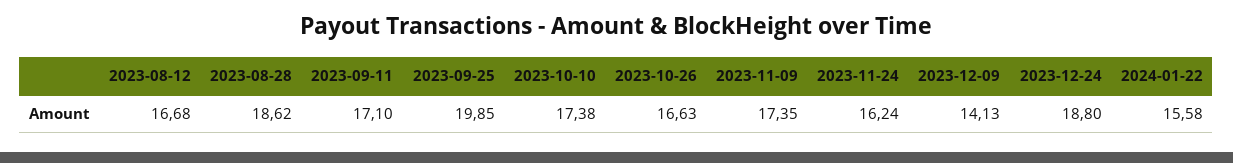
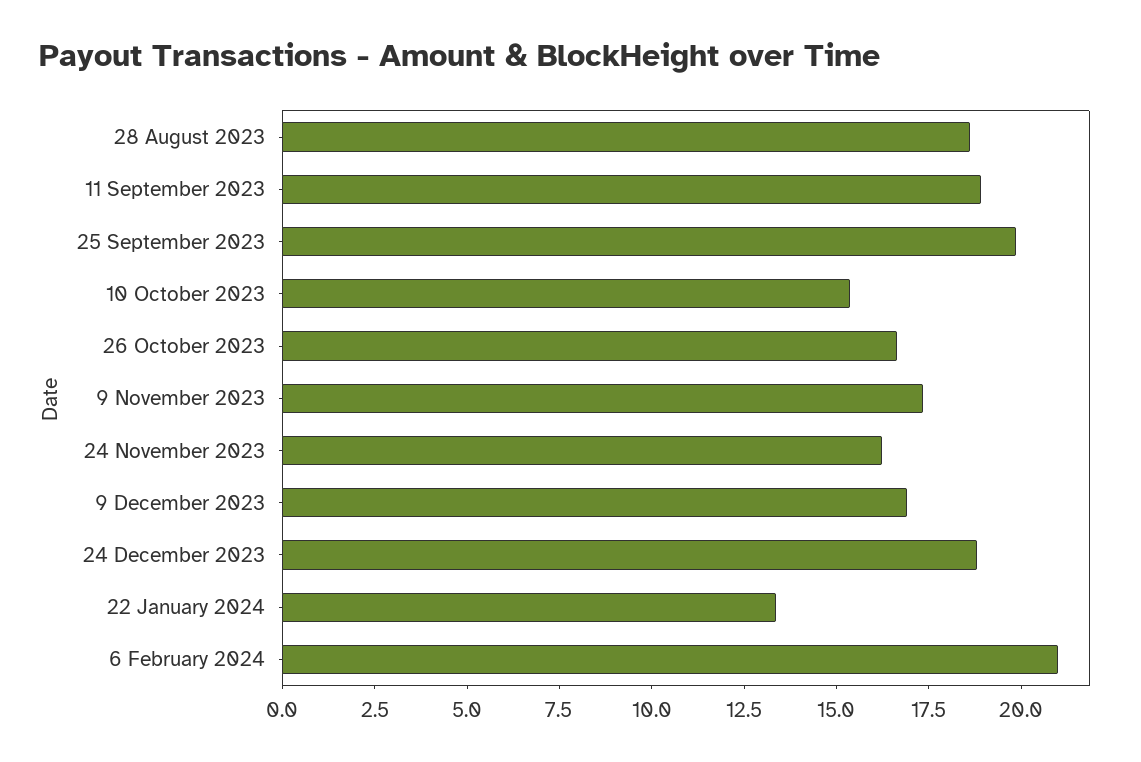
2023-08-12: 16.68 -> none
2023-09-11: 17.1 -> 19
2023-10-10: 17.38 -> 15.5
2023-12-09: 14.13 -> 17
2024-01-22: 15.58 -> 13.5
6 February 2024: none -> 21

